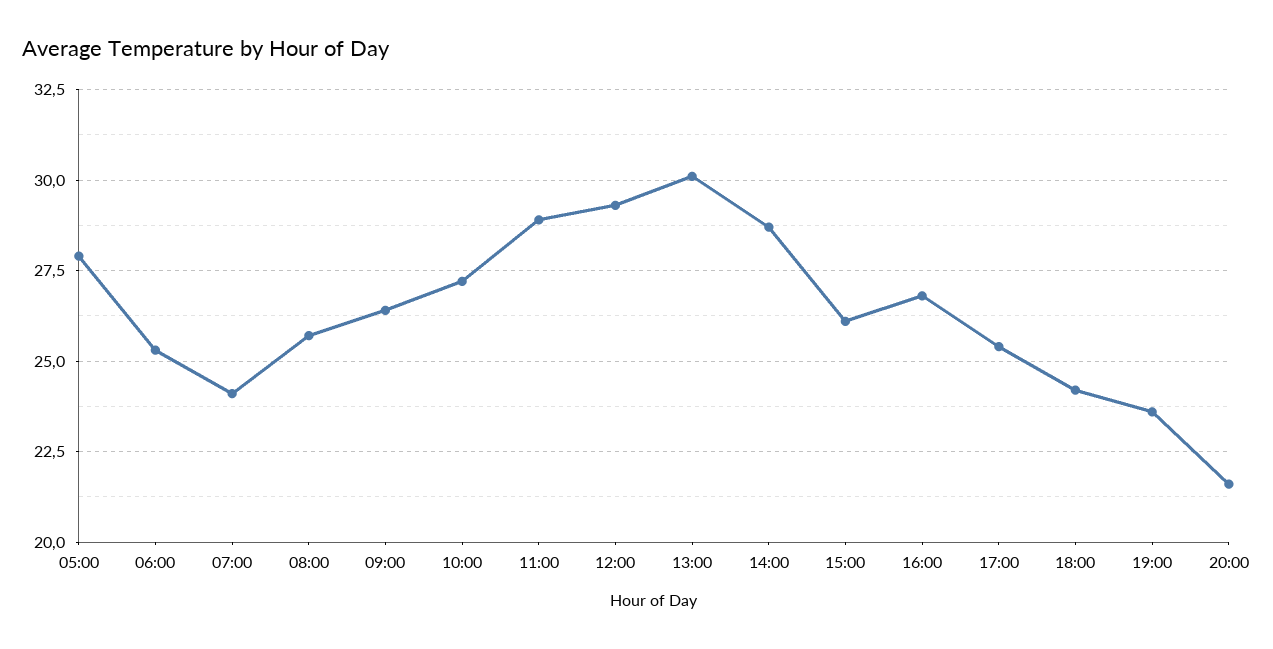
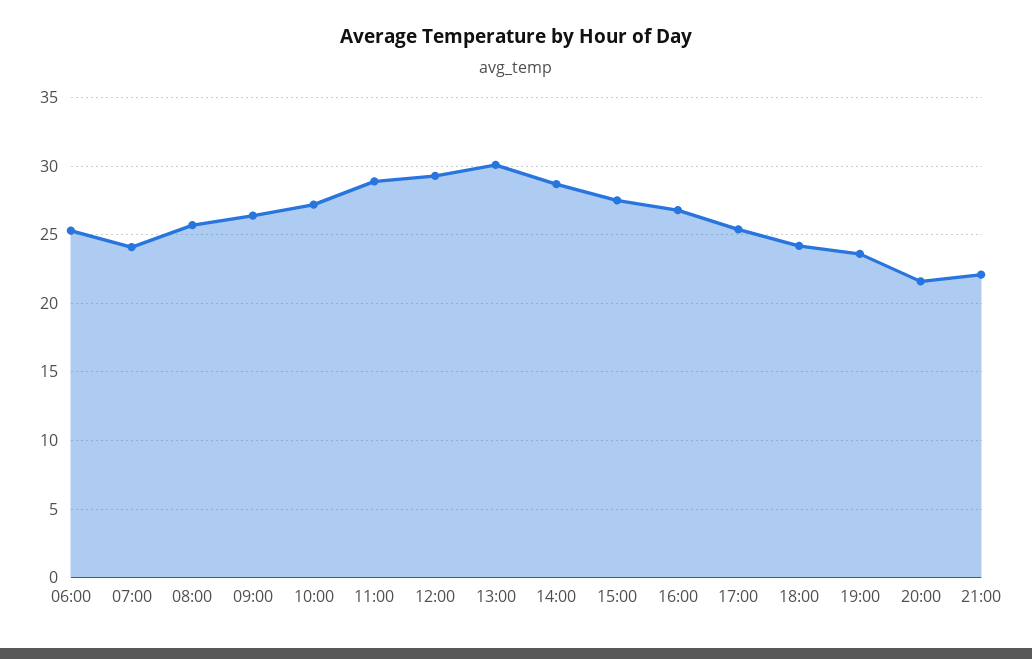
05:00: 28 -> none
15:00: 26 -> 27.5
21:00: none -> 22

